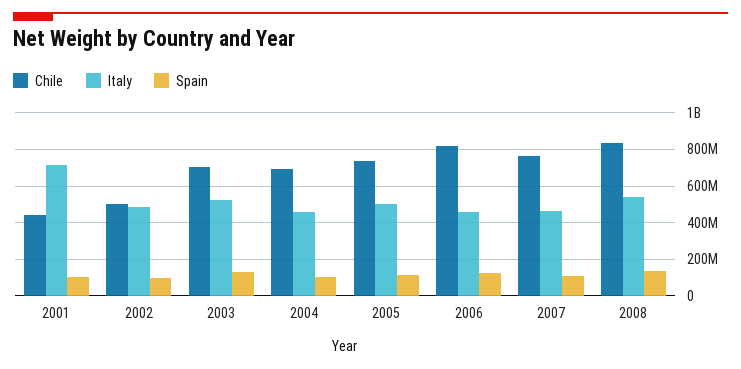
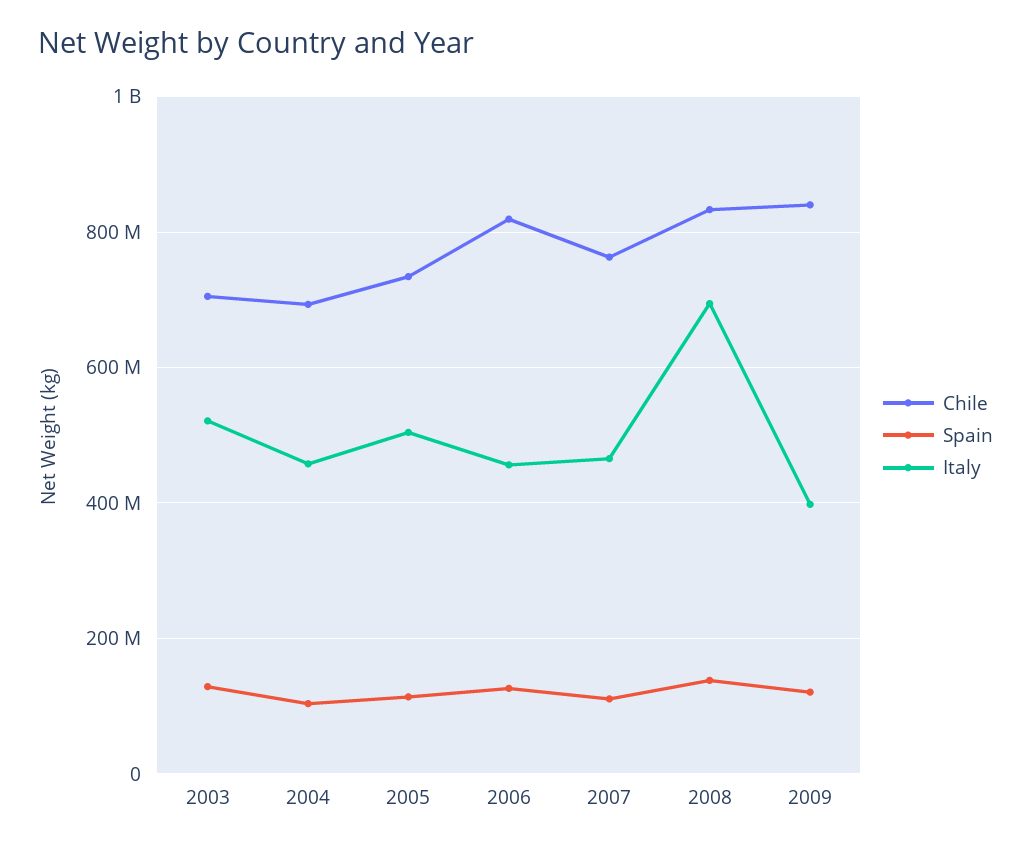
Chile, 2001: 450000000 -> none
Italy, 2001: 700000000 -> none
Spain, 2001: 100000000 -> none
Chile, 2002: 500000000 -> none
Italy, 2002: 500000000 -> none
Spain, 2002: 100000000 -> none
Italy, 2008: 550000000 -> 700000000
Chile, 2009: none -> 840000000
Spain, 2009: none -> 120000000
Italy, 2009: none -> 400000000

